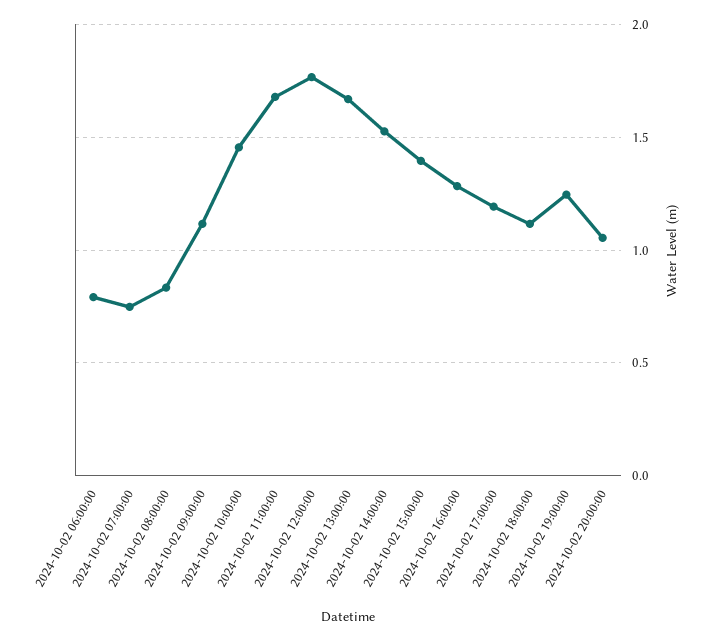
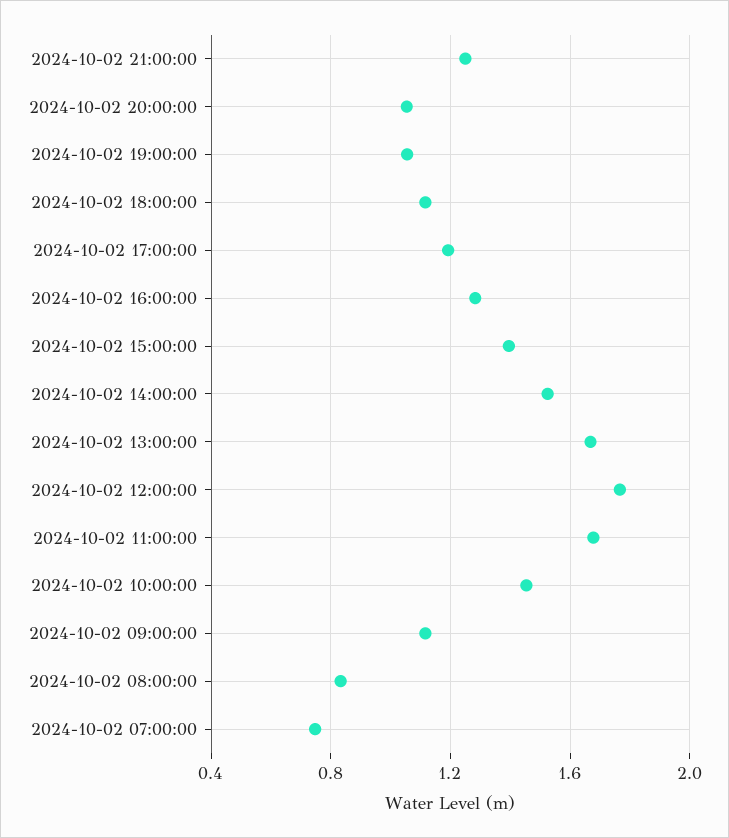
2024-10-02 06:00:00: 0.8 -> none
2024-10-02 19:00:00: 1.25 -> 1.05
2024-10-02 21:00:00: none -> 1.25

